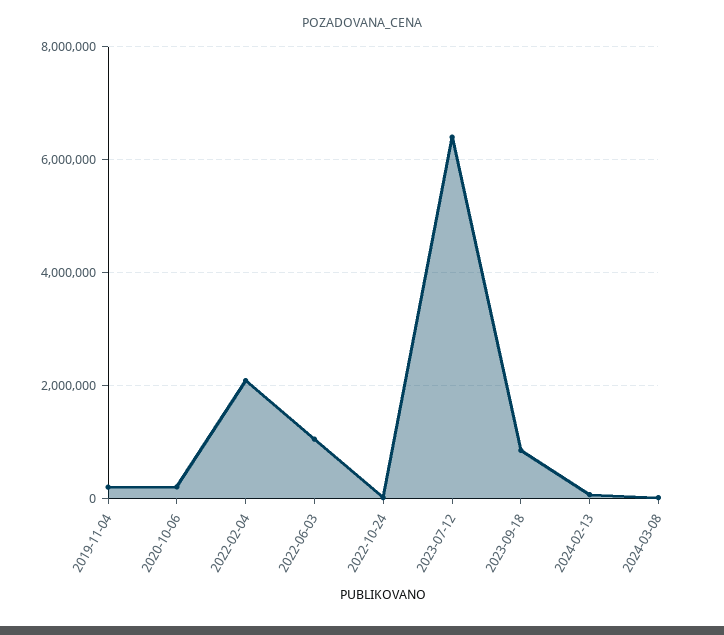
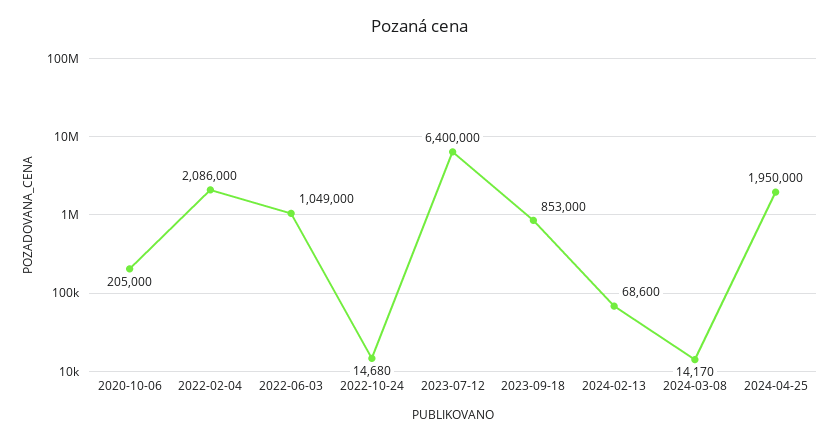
2019-11-04: 200000 -> none
2024-04-25: none -> 1950000

